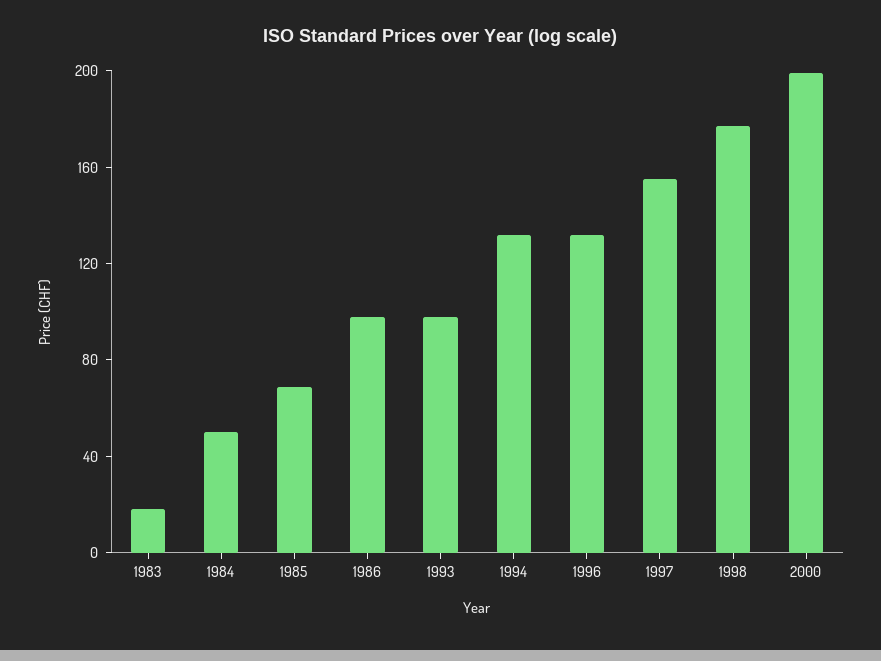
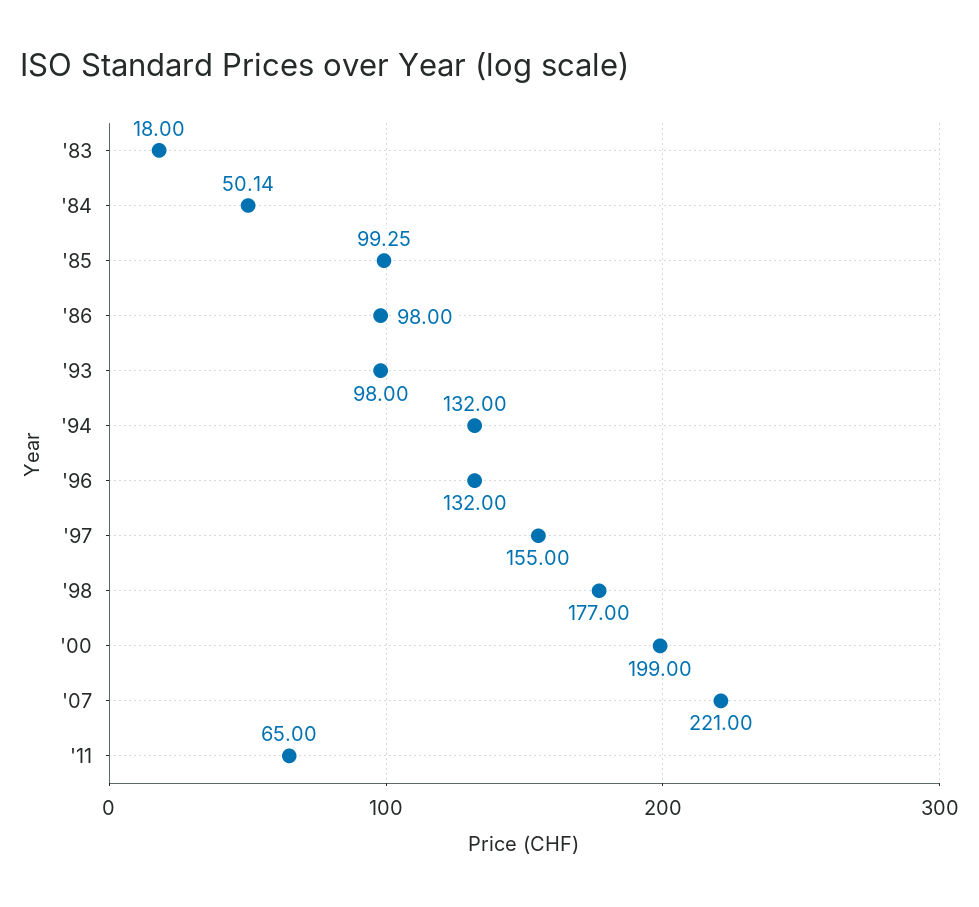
1985: 70 -> 99.25
'07: none -> 221
'11: none -> 65

